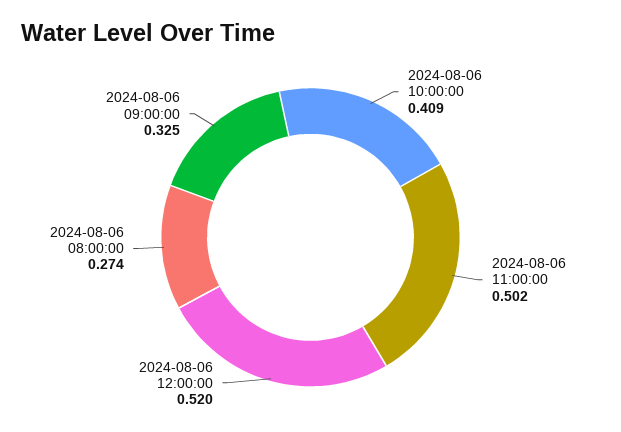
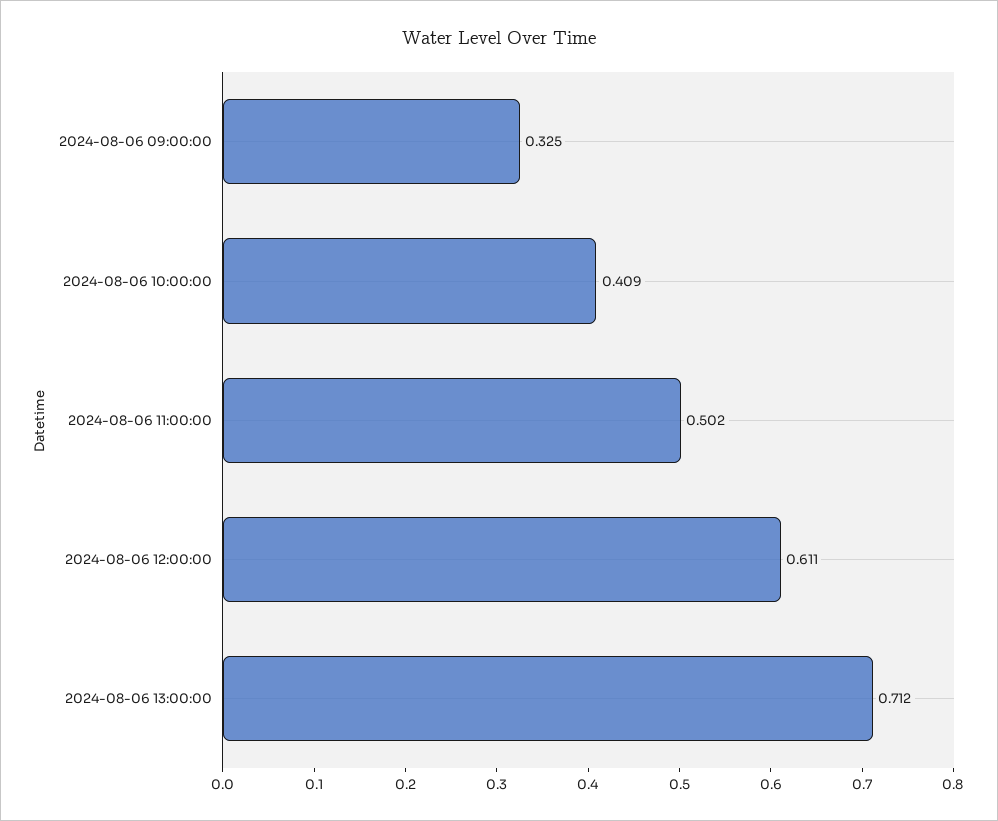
2024-08-06 12:00:00: 0.52 -> 0.611
2024-08-06 08:00:00: 0.274 -> none
2024-08-06 13:00:00: none -> 0.712

